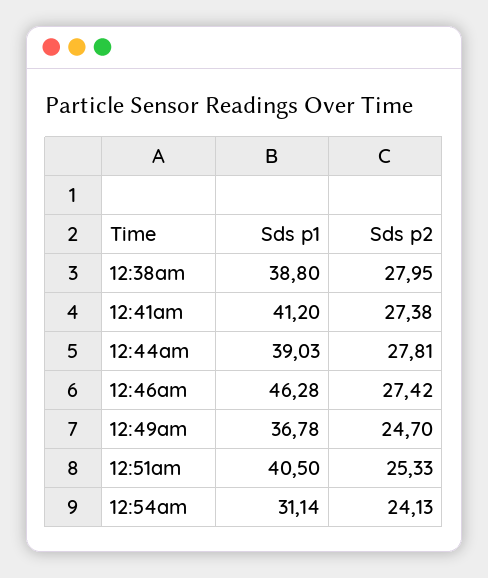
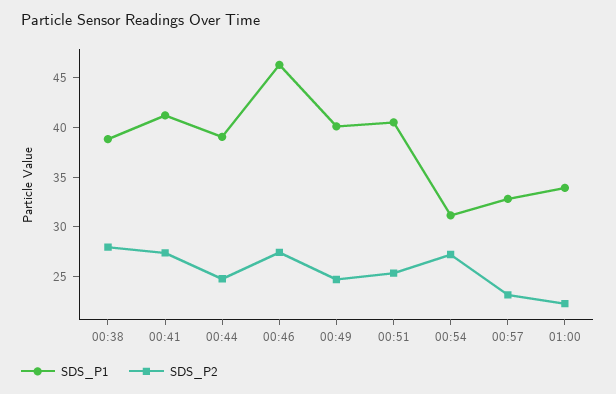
Sds p2, 12:44am: 27.81 -> 25
Sds p1, 12:49am: 36.78 -> 40
Sds p2, 12:54am: 24.13 -> 27
Sds p1, 00:57: none -> 33
Sds p2, 00:57: none -> 23
Sds p1, 01:00: none -> 34
Sds p2, 01:00: none -> 22

